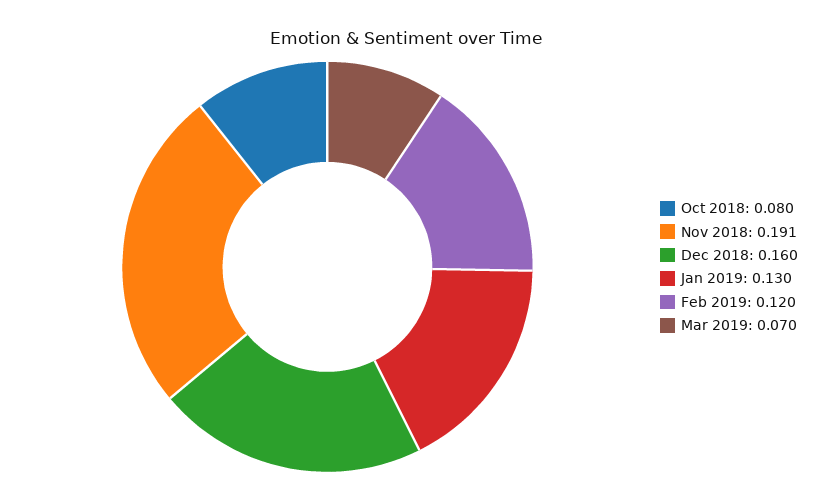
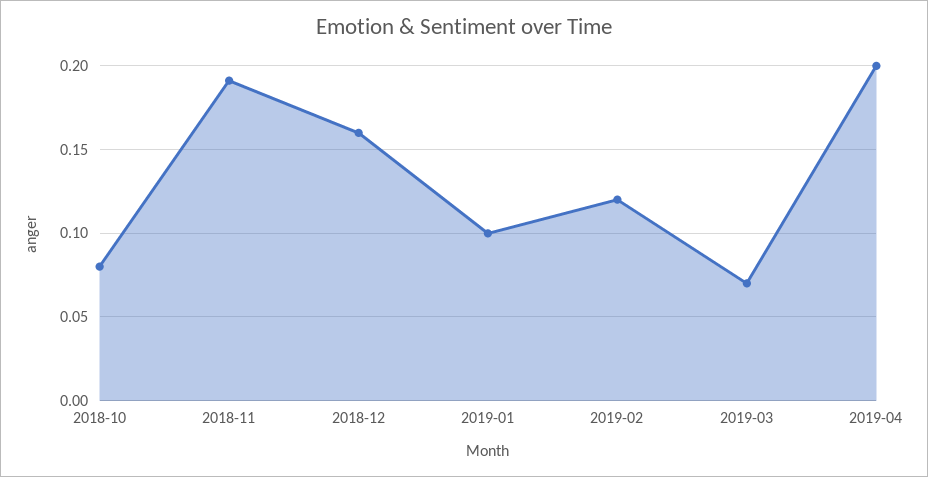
Jan 2019: 0.13 -> 0.1
2019-04: none -> 0.2

